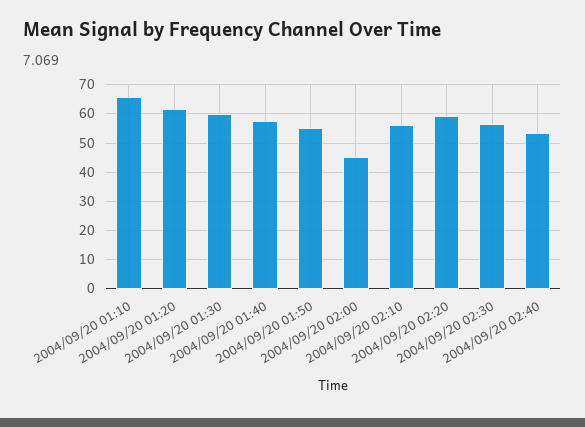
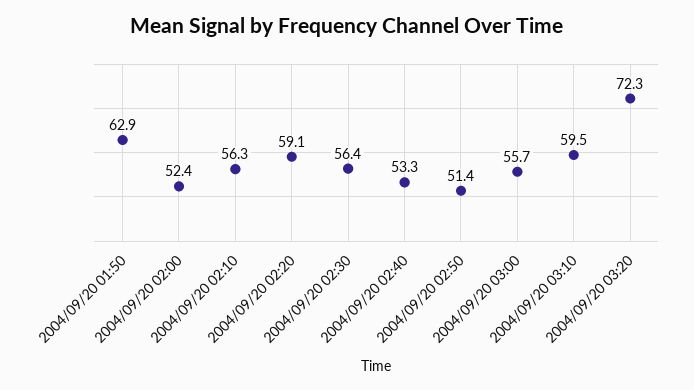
2004/09/20 01:10: 65 -> none
2004/09/20 01:20: 62.5 -> none
2004/09/20 01:30: 60 -> none
2004/09/20 01:40: 57.5 -> none
2004/09/20 01:50: 55 -> 62.9
2004/09/20 02:00: 45 -> 52.4
2004/09/20 02:50: none -> 51.4
2004/09/20 03:00: none -> 55.7
2004/09/20 03:10: none -> 59.5
2004/09/20 03:20: none -> 72.3

